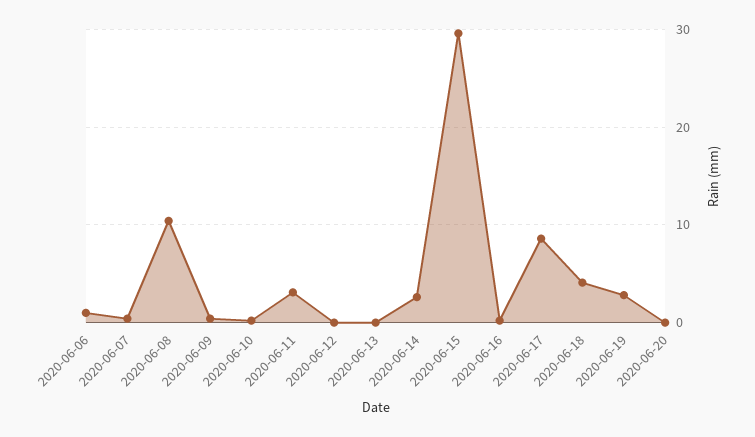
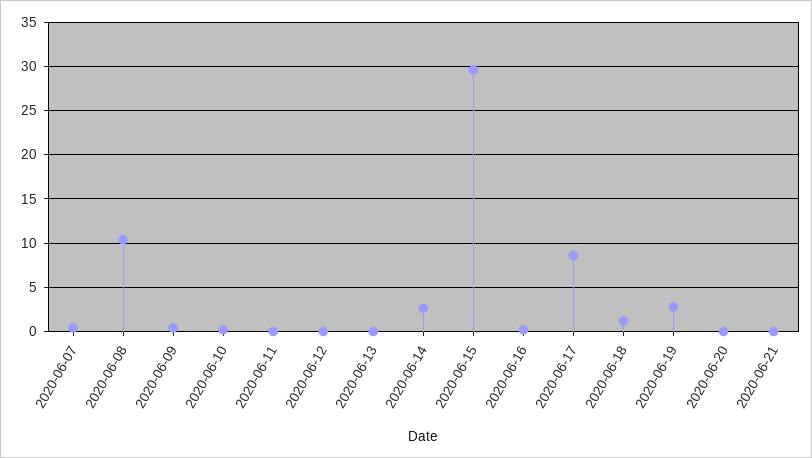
2020-06-06: 1 -> none
2020-06-11: 3 -> 0
2020-06-18: 4 -> 1
2020-06-21: none -> 0

